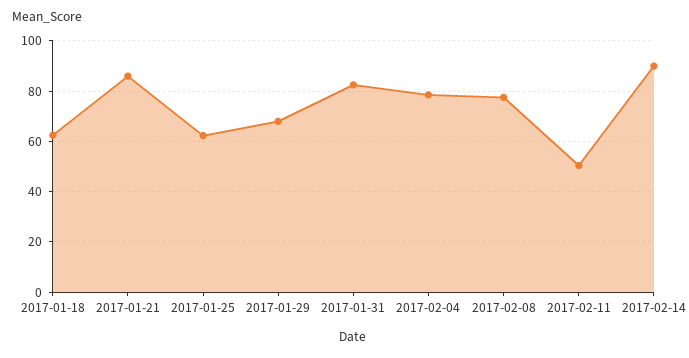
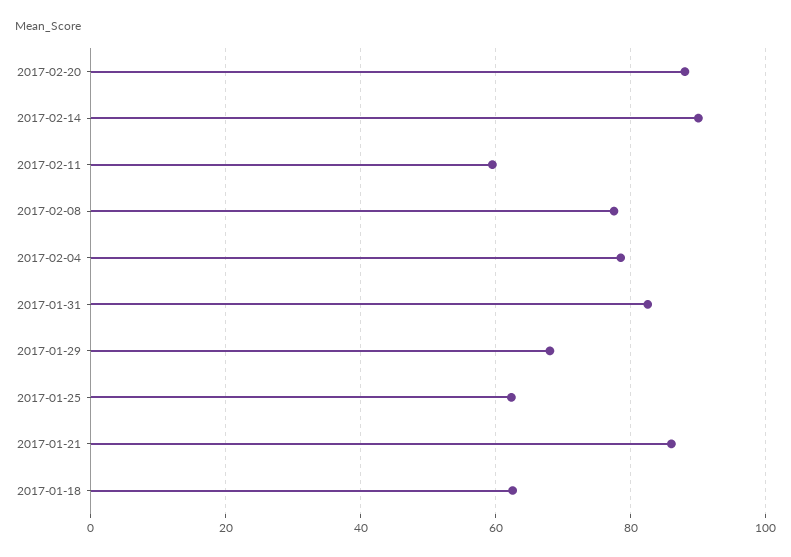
2017-02-11: 50 -> 60
2017-02-20: none -> 88

